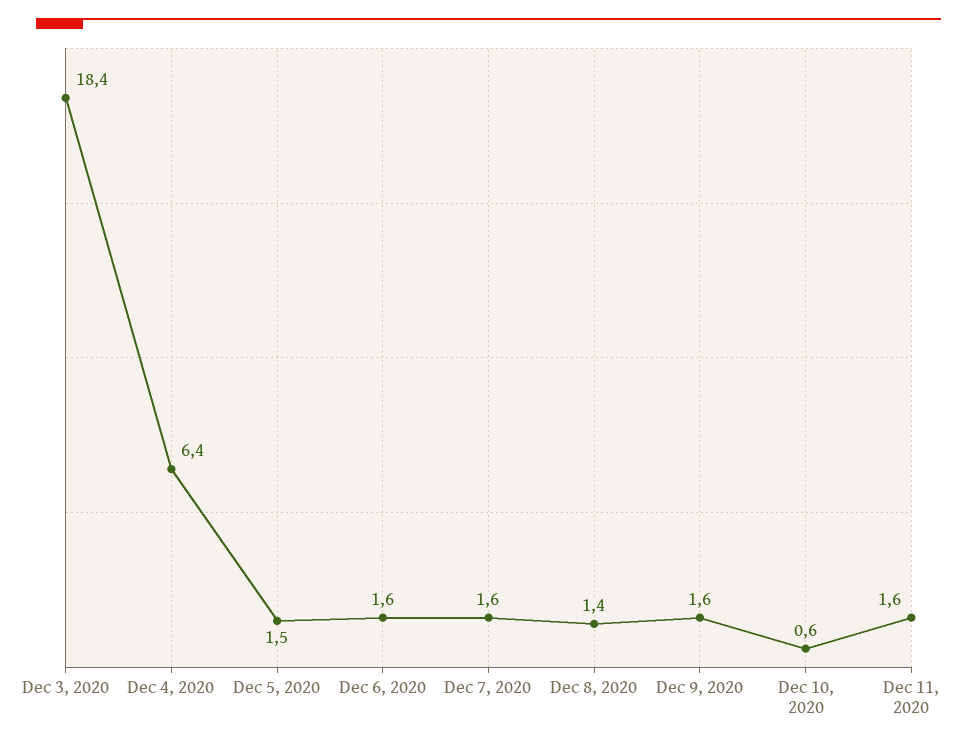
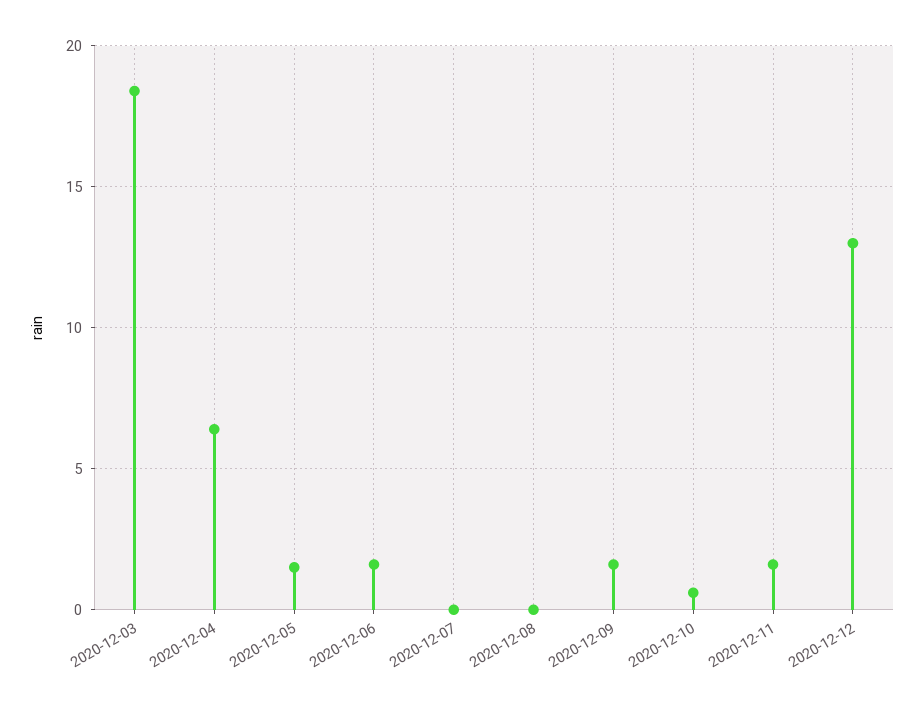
Dec 7, 2020: 1.6 -> 0
Dec 8, 2020: 1.4 -> 0
2020-12-12: none -> 13

